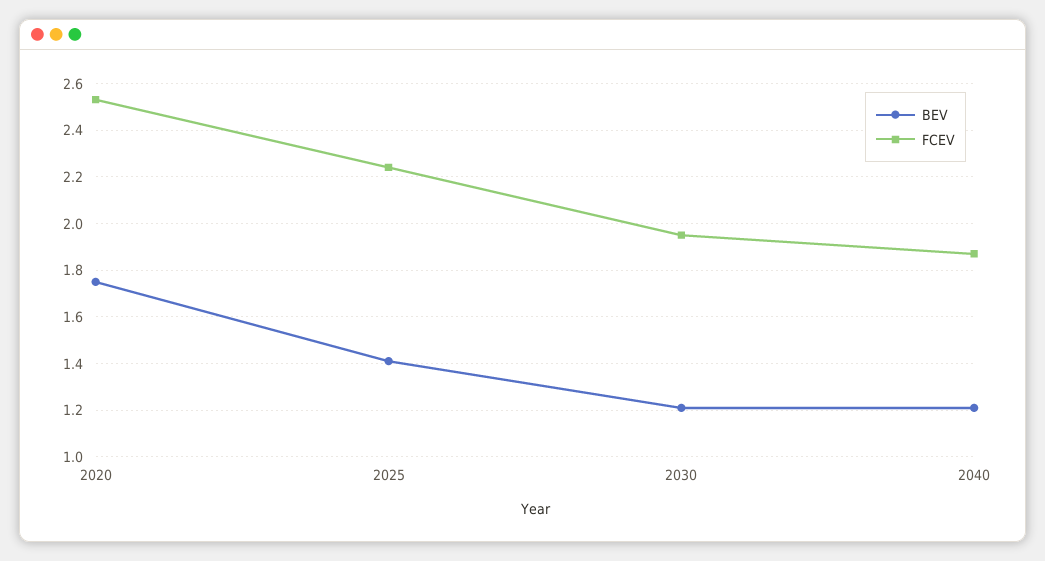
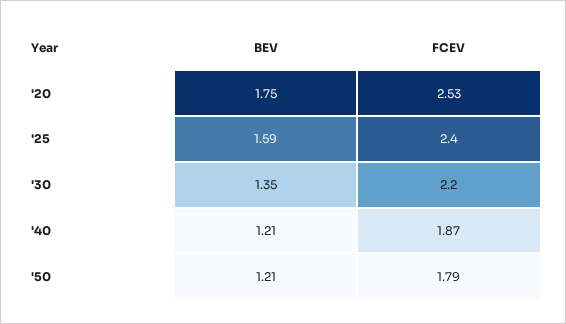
BEV, 2025: 1.4 -> 1.59
FCEV, 2025: 2.25 -> 2.4
BEV, 2030: 1.2 -> 1.35
FCEV, 2030: 1.95 -> 2.2
BEV, '50: none -> 1.21
FCEV, '50: none -> 1.79

